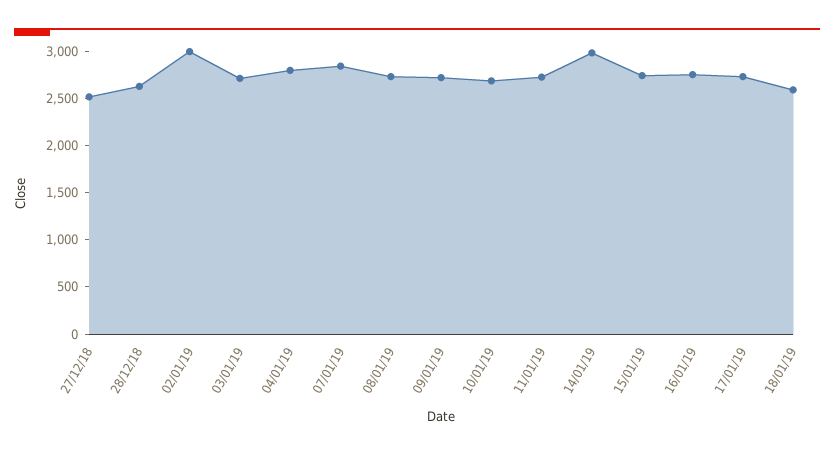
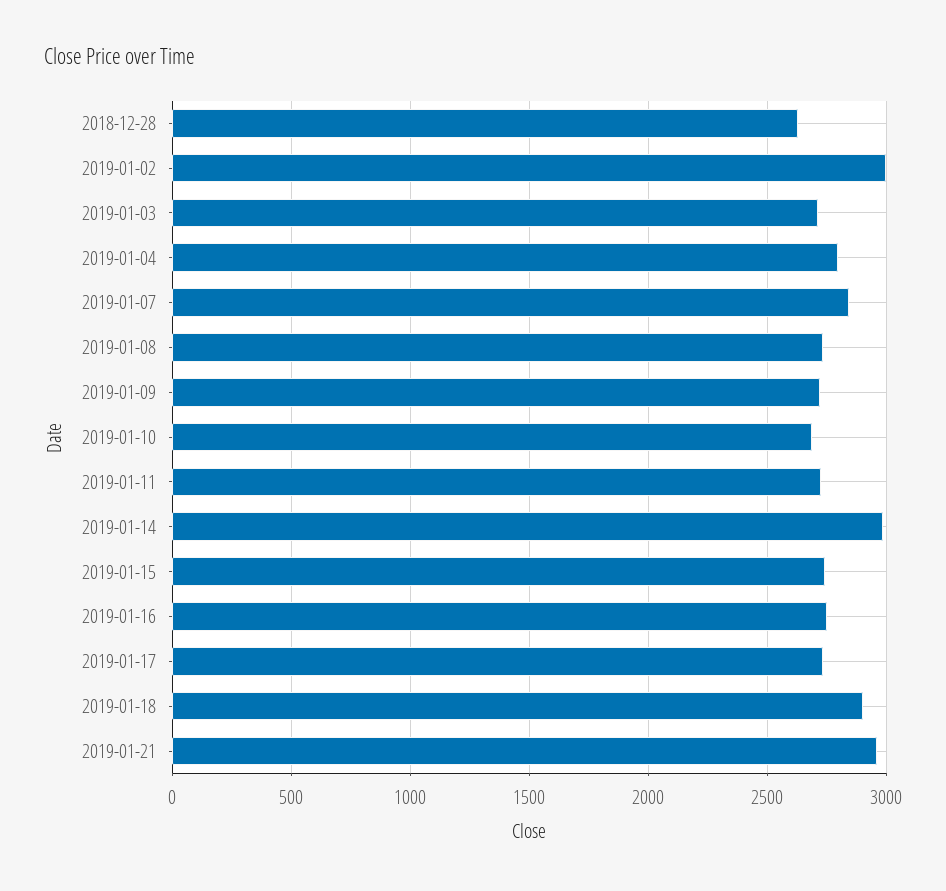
27/12/18: 2500 -> none
18/01/19: 2600 -> 2900
2019-01-21: none -> 2950

